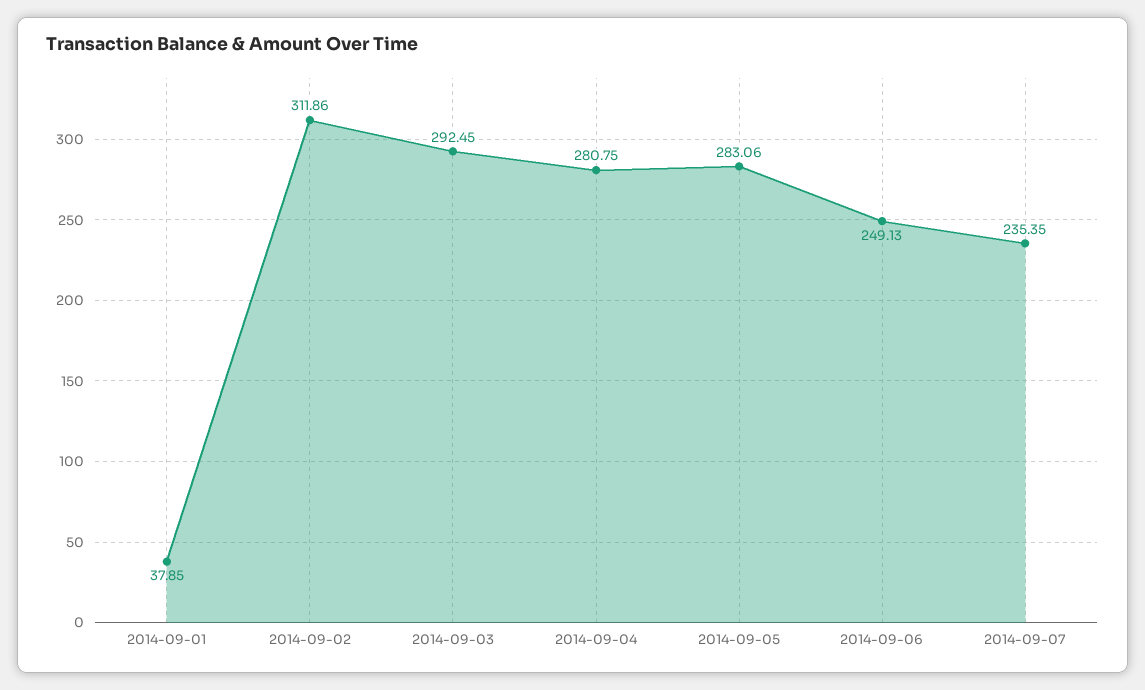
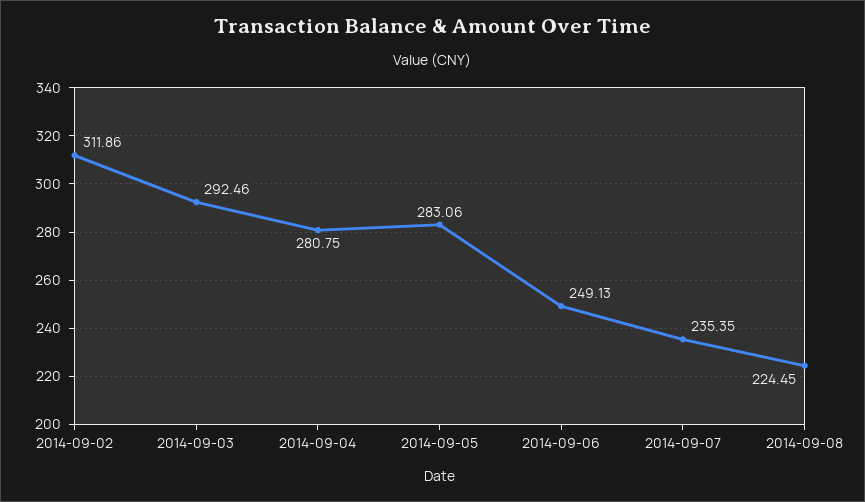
2014-09-01: 37.85 -> none
2014-09-03: 292.45 -> 292.46
2014-09-08: none -> 224.45

